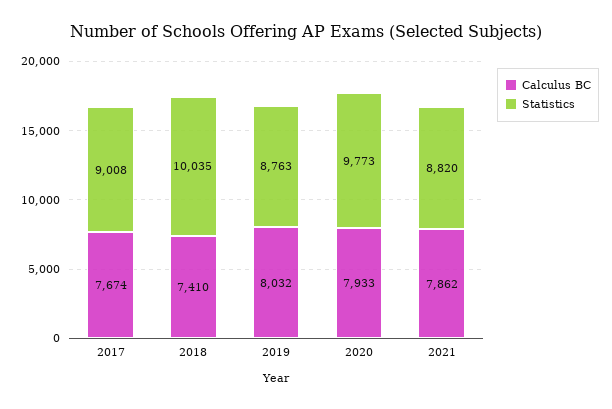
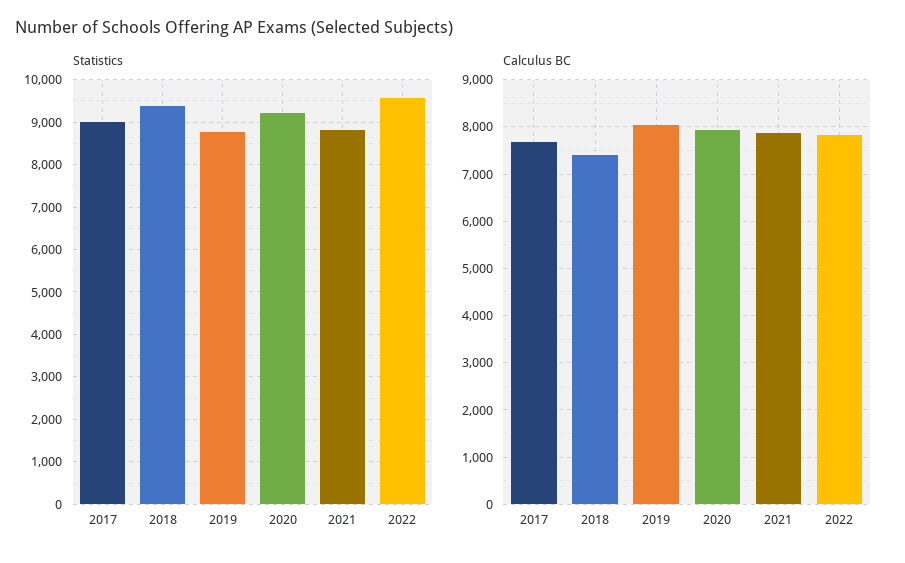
Statistics, 2018: 10035 -> 9400
Statistics, 2020: 9773 -> 9200
Statistics, 2022: none -> 9600
Calculus BC, 2022: none -> 7800

